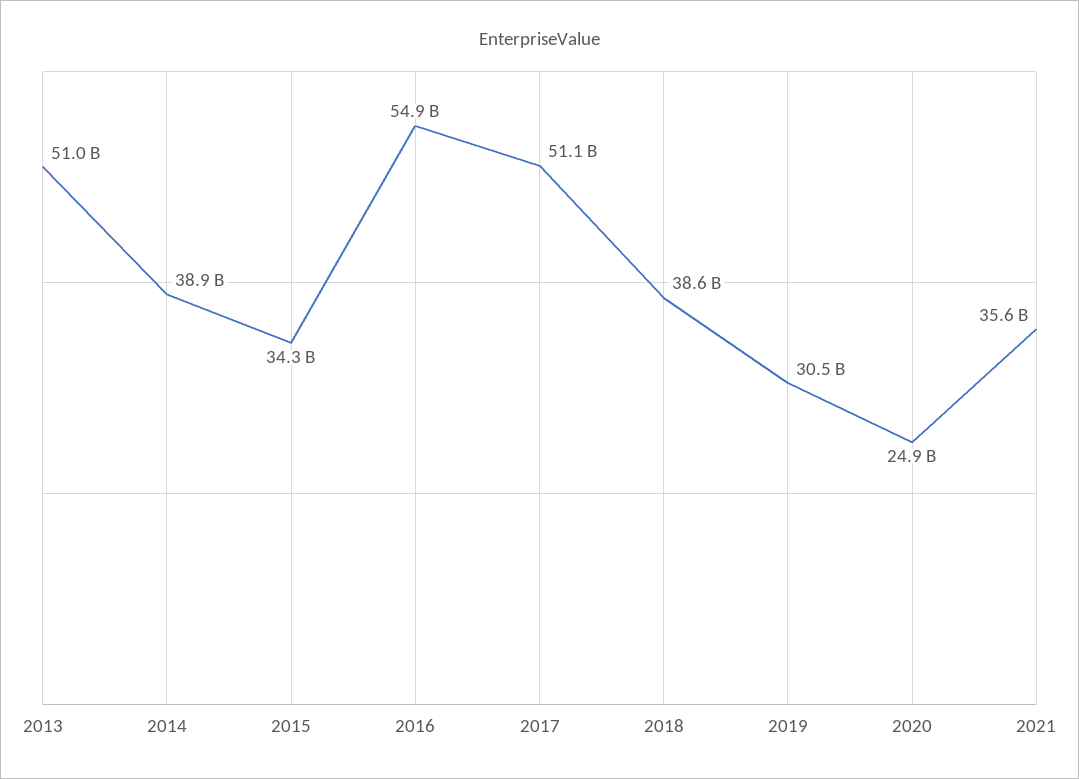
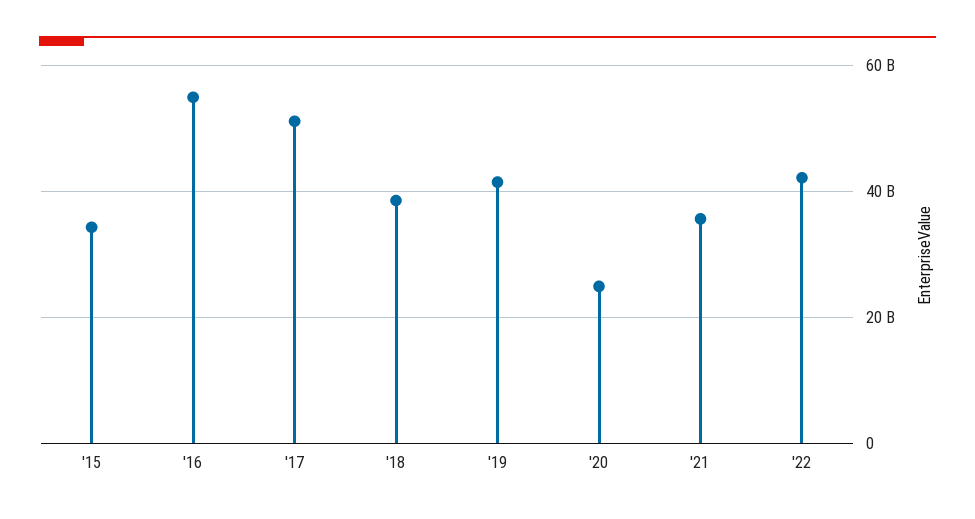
2013: 51000000000 -> none
2014: 38900000000 -> none
2019: 30500000000 -> 42000000000
'22: none -> 42000000000

